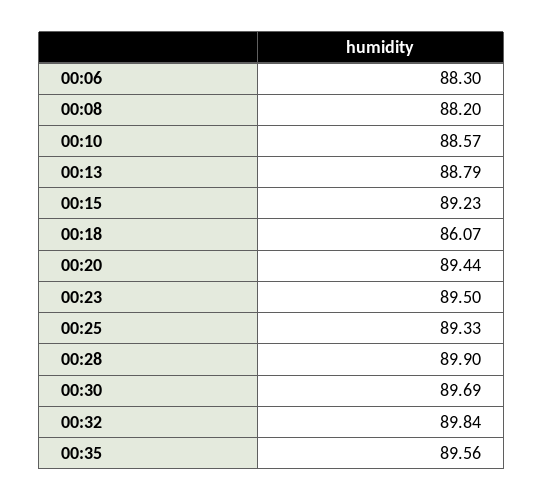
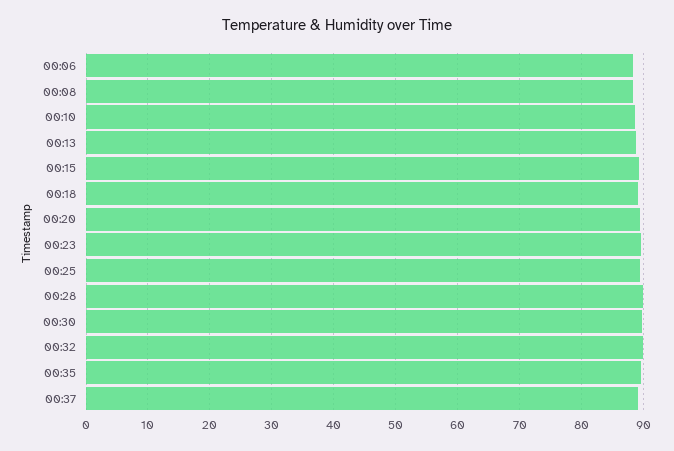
00:18: 86.07 -> 89
00:37: none -> 89

